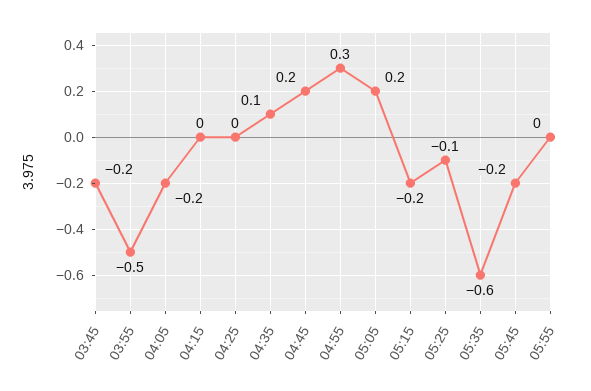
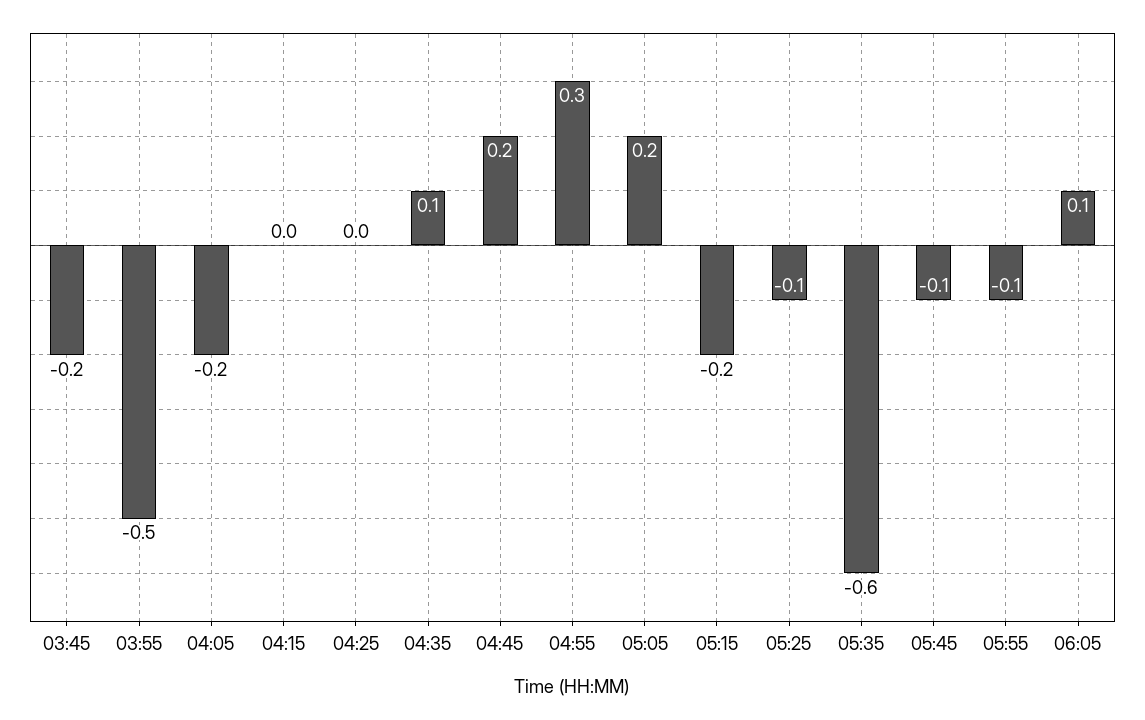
05:45: -0.2 -> -0.1
05:55: 0 -> -0.1
06:05: none -> 0.1

